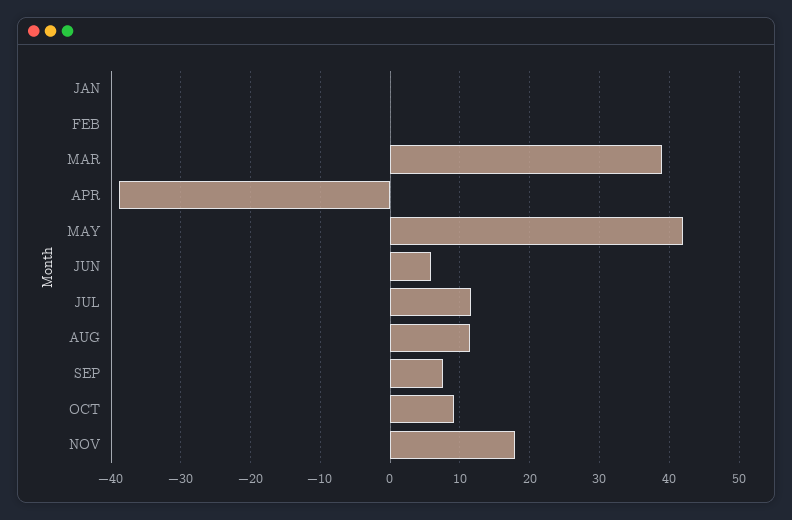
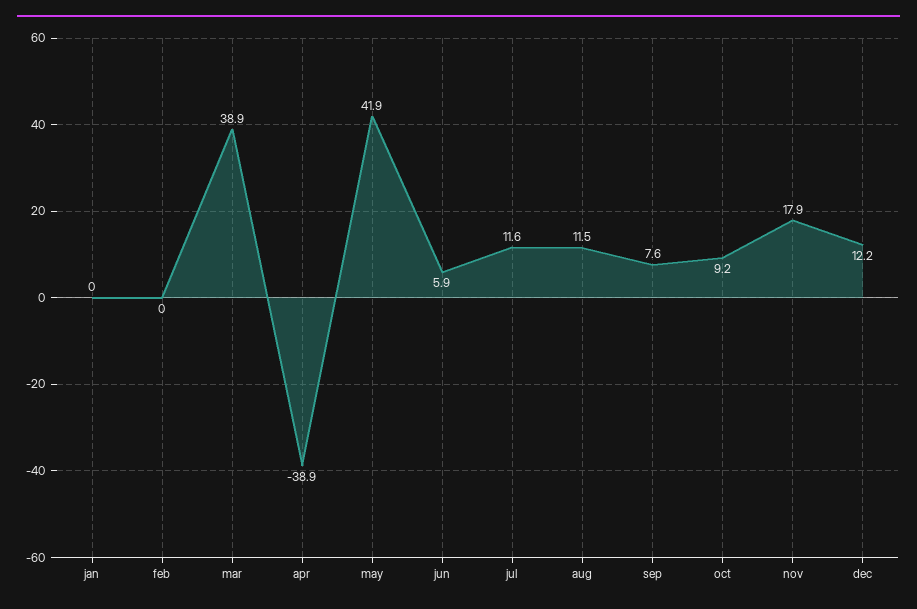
dec: none -> 12.2

